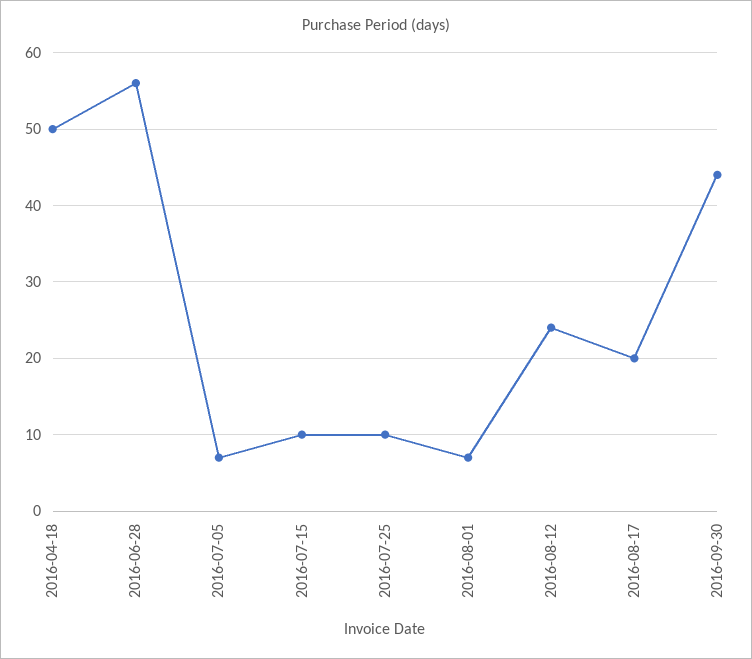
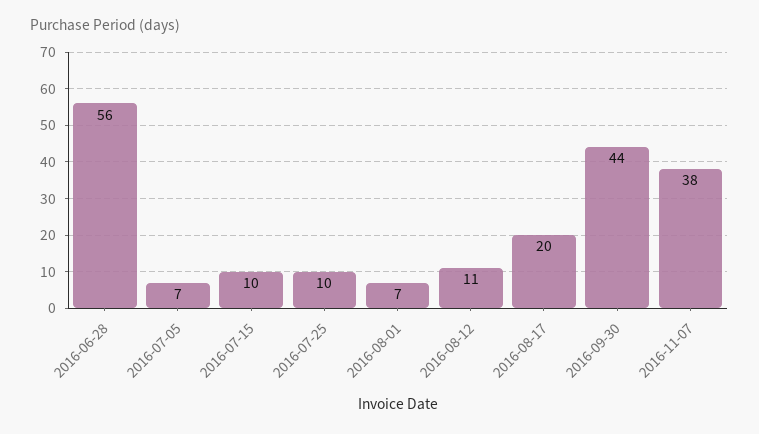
2016-04-18: 50 -> none
2016-08-12: 24 -> 11
2016-11-07: none -> 38

